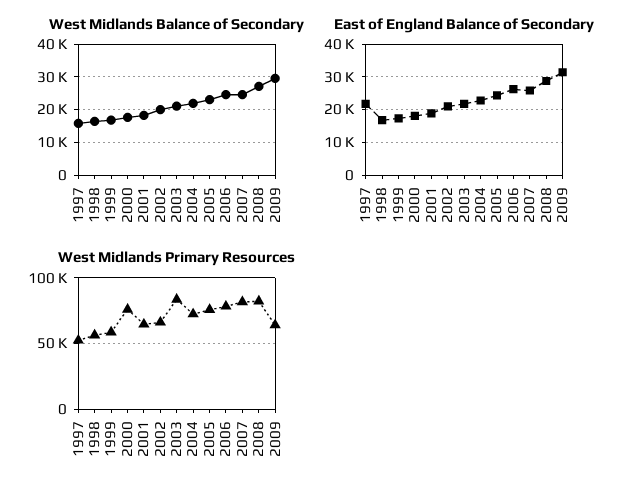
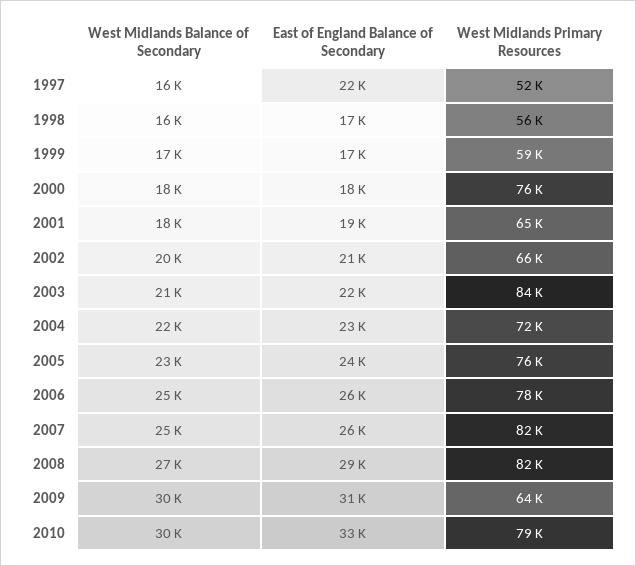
West Midlands Balance of Secondary, 2010: none -> 30000
East of England Balance of Secondary, 2010: none -> 33000
West Midlands Primary Resources, 2010: none -> 79000

